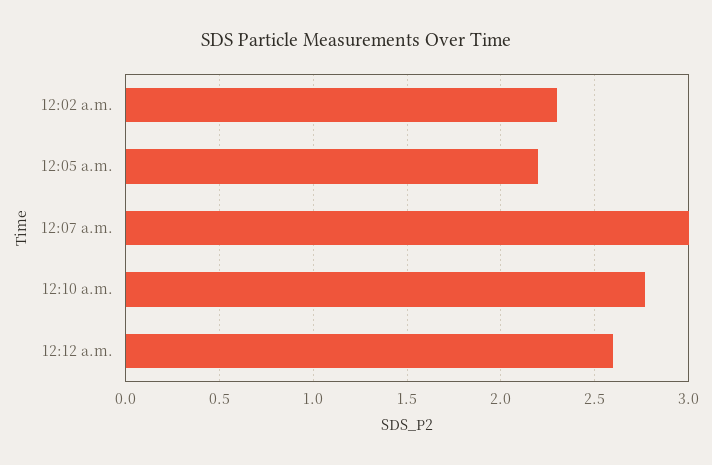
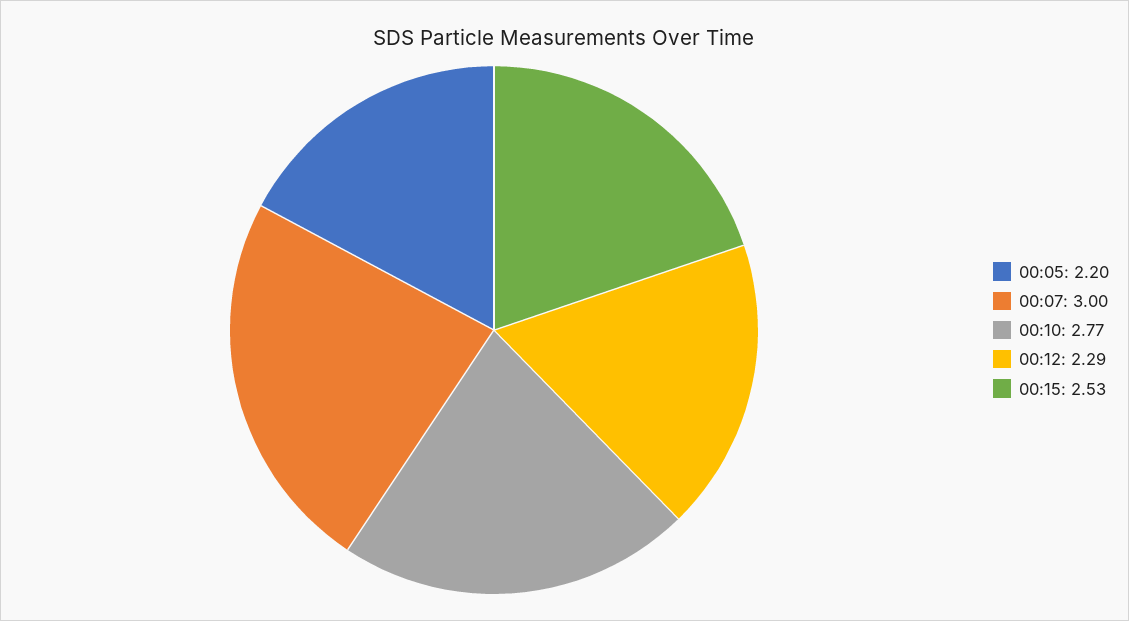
12:02 a.m.: 2.3 -> none
12:12 a.m.: 2.6 -> 2.29
00:15: none -> 2.53

